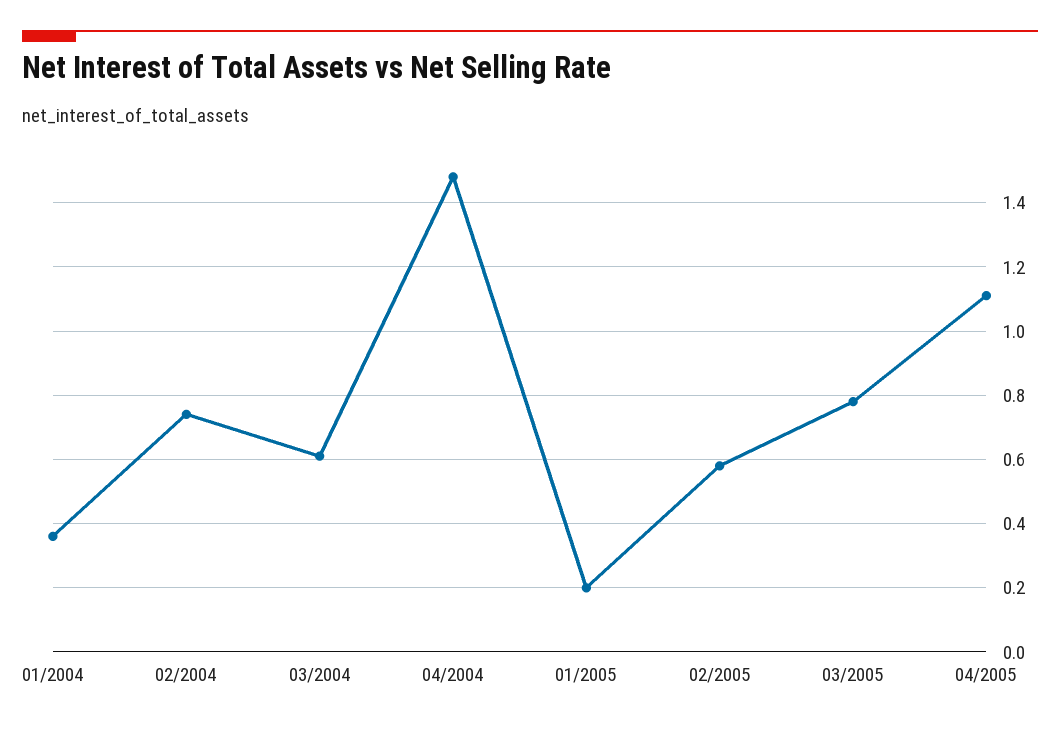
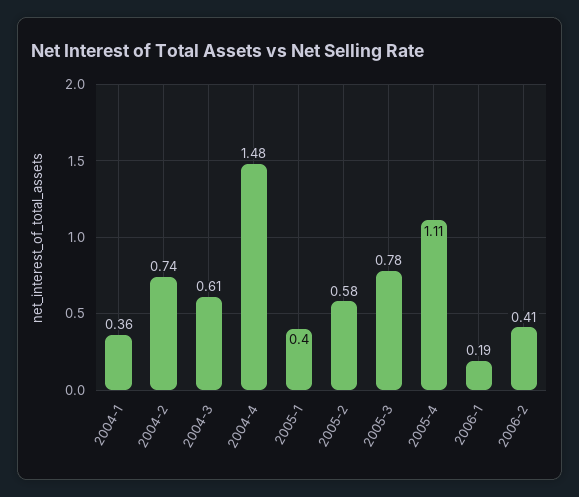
01/2005: 0.2 -> 0.4
2006-1: none -> 0.19
2006-2: none -> 0.41

